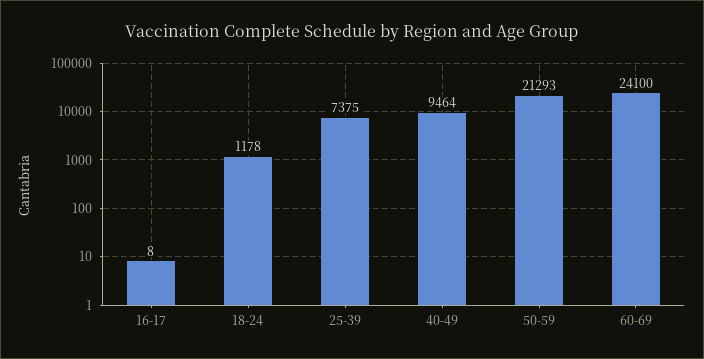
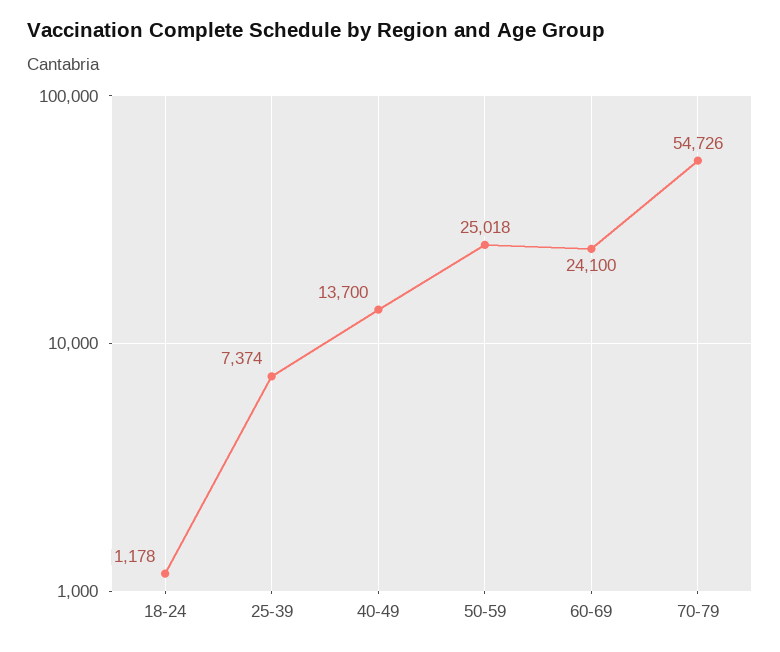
16-17: 8 -> none
25-39: 7375 -> 7374
40-49: 9464 -> 13700
50-59: 21293 -> 25018
70-79: none -> 54726

